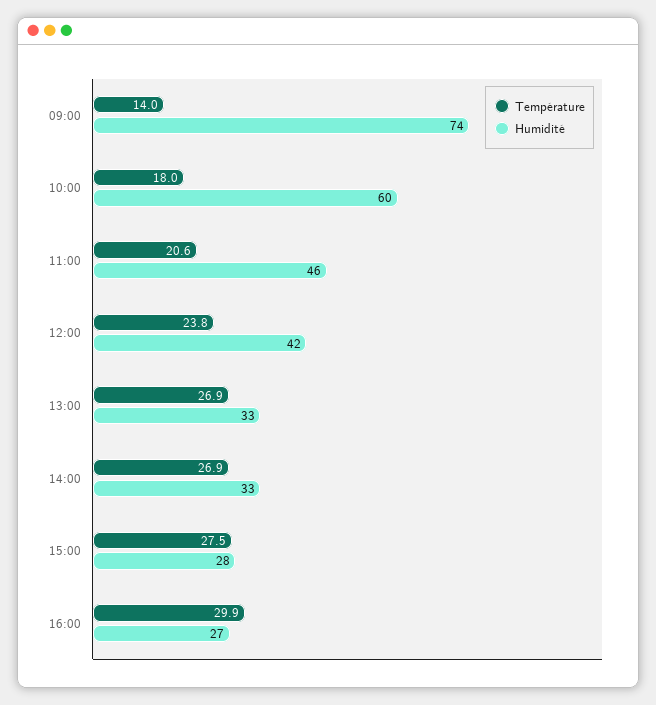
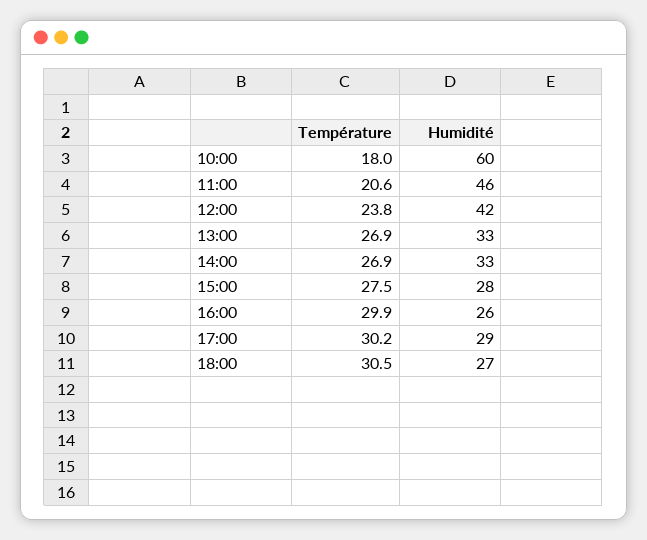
Température, 09:00: 14 -> none
Humidité, 09:00: 74 -> none
Humidité, 16:00: 27 -> 26
Température, 17:00: none -> 30.2
Humidité, 17:00: none -> 29
Température, 18:00: none -> 30.5
Humidité, 18:00: none -> 27

